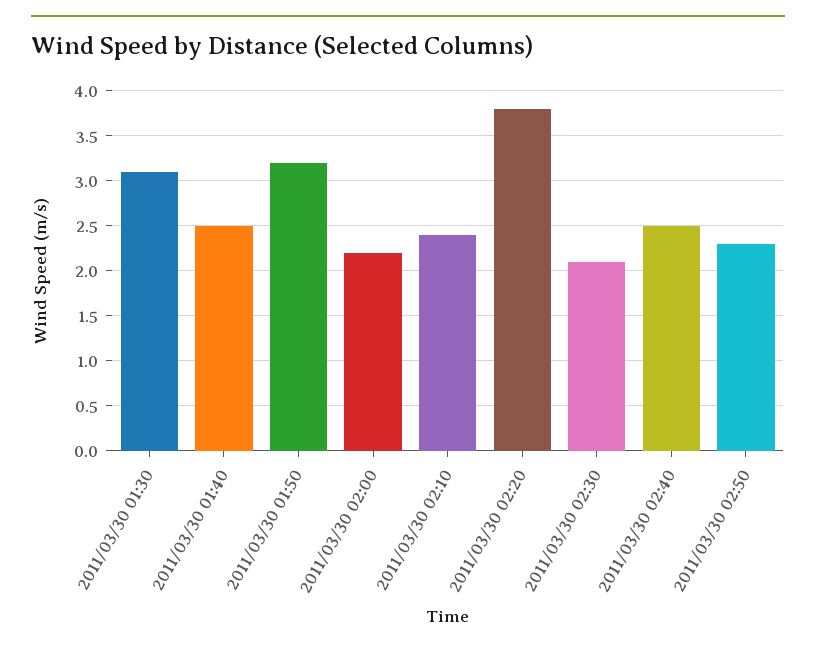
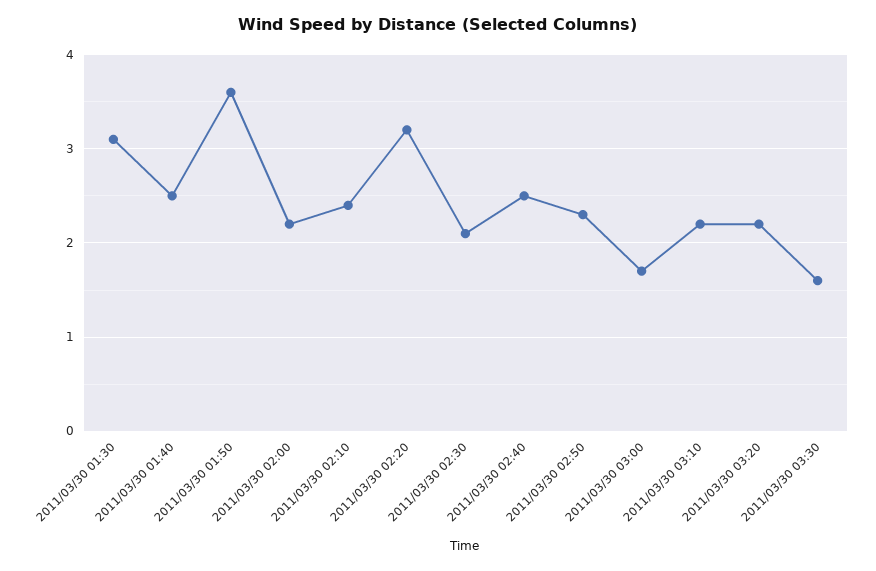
2011/03/30 01:50: 3.2 -> 3.6
2011/03/30 02:20: 3.8 -> 3.2
2011/03/30 03:00: none -> 1.7
2011/03/30 03:10: none -> 2.2
2011/03/30 03:20: none -> 2.2
2011/03/30 03:30: none -> 1.6

